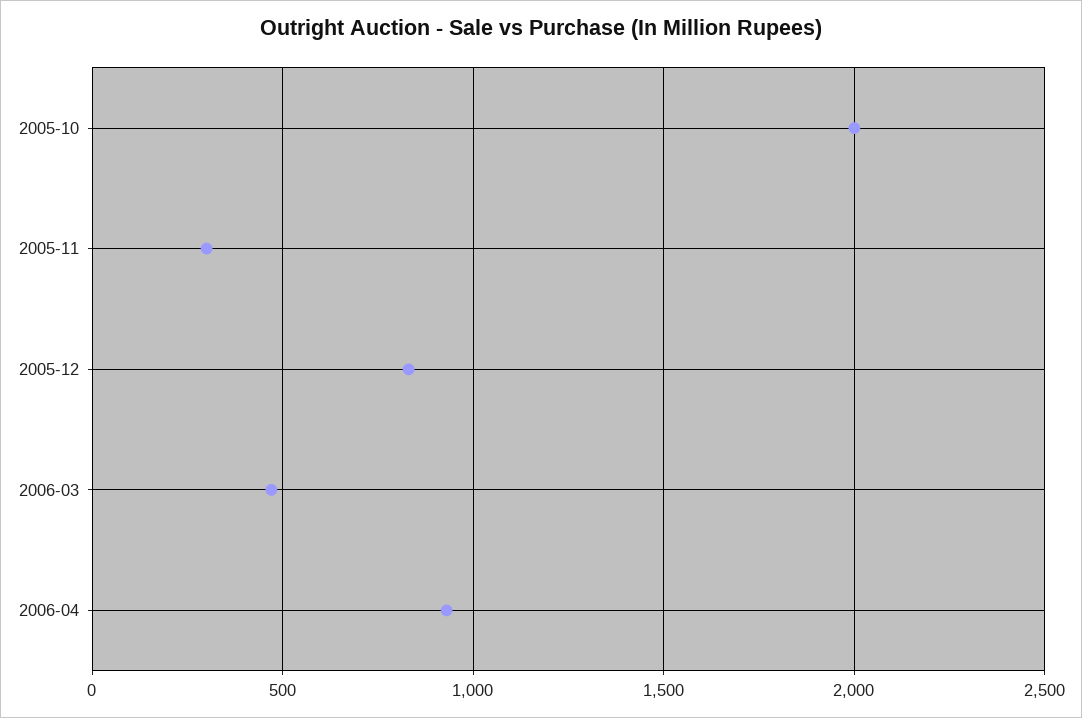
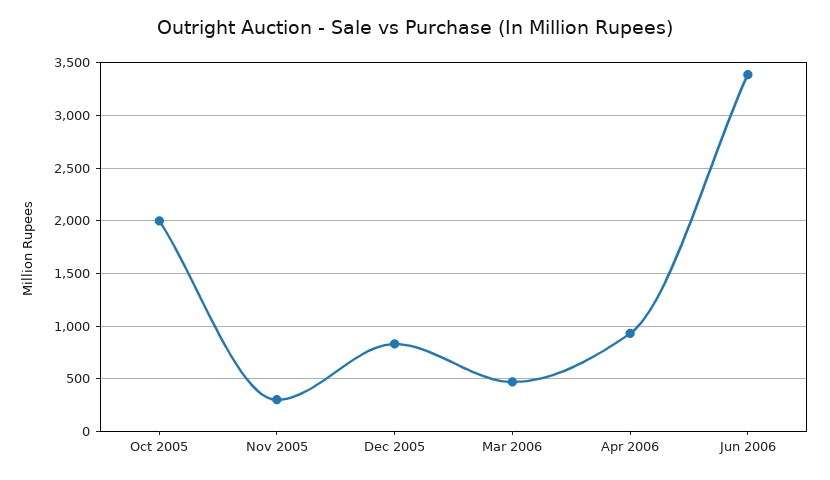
Jun 2006: none -> 3400

